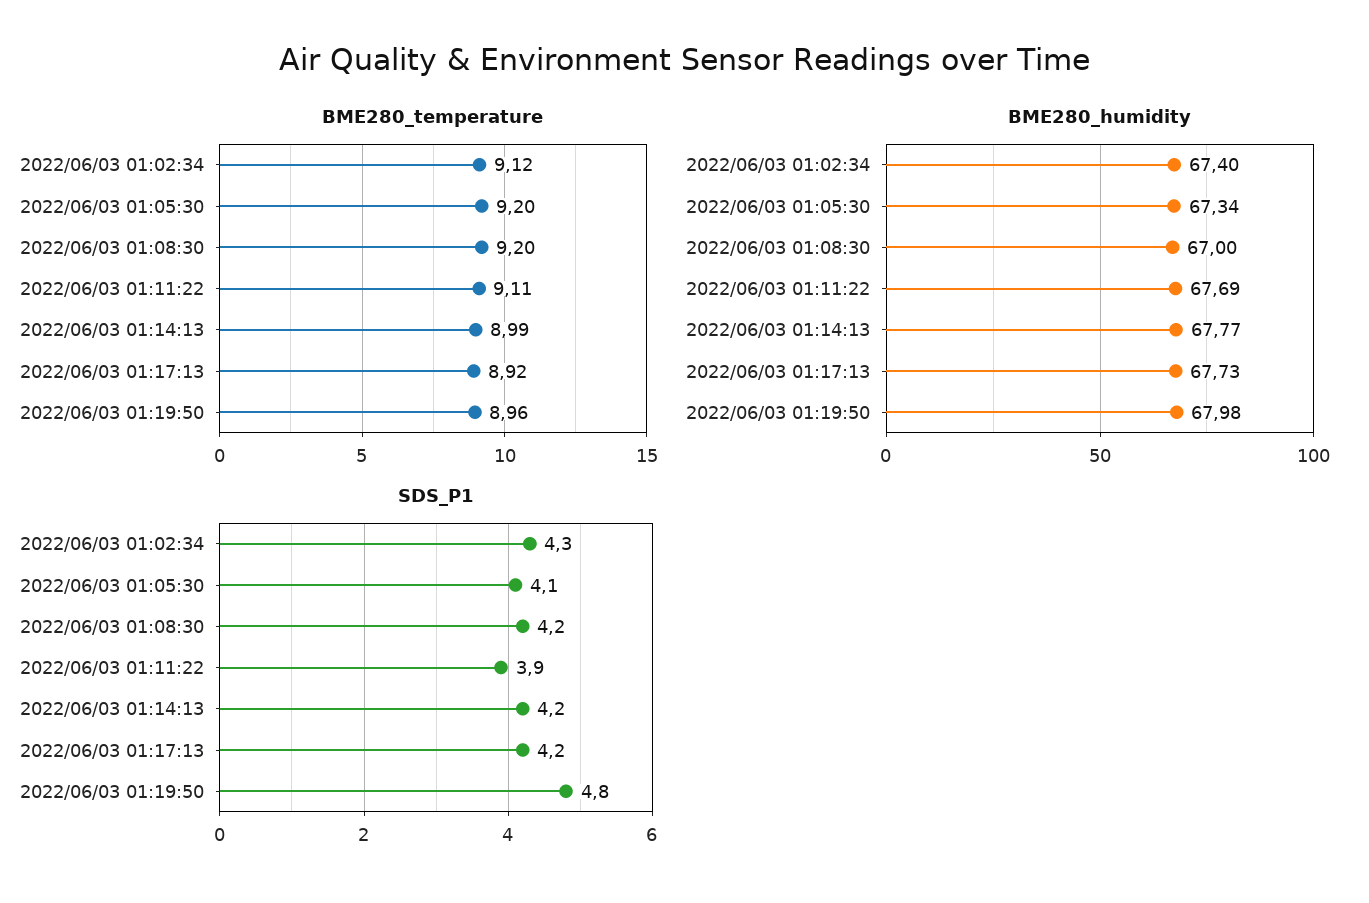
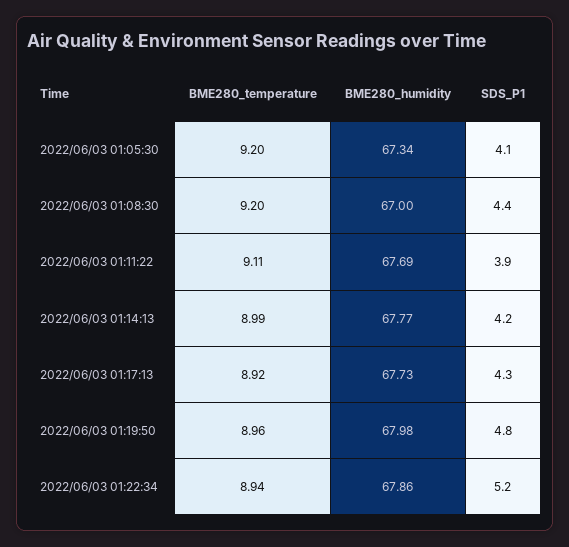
BME280_temperature, 2022/06/03 01:02:34: 9.12 -> none
BME280_humidity, 2022/06/03 01:02:34: 67.4 -> none
SDS_P1, 2022/06/03 01:02:34: 4.3 -> none
SDS_P1, 2022/06/03 01:08:30: 4.2 -> 4.4
SDS_P1, 2022/06/03 01:17:13: 4.2 -> 4.3
BME280_temperature, 2022/06/03 01:22:34: none -> 8.94
BME280_humidity, 2022/06/03 01:22:34: none -> 67.86
SDS_P1, 2022/06/03 01:22:34: none -> 5.2

